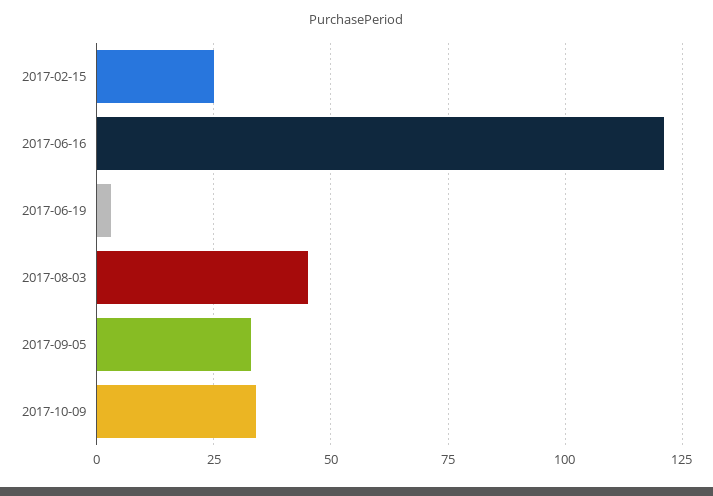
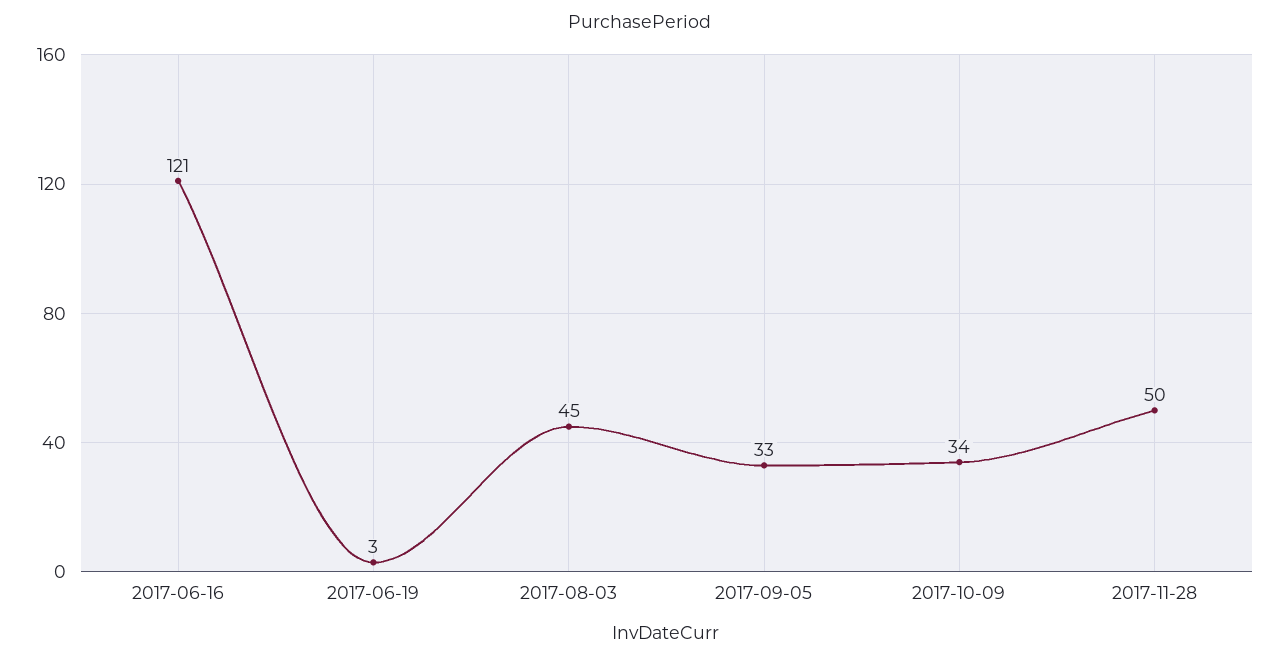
2017-02-15: 25 -> none
2017-11-28: none -> 50

